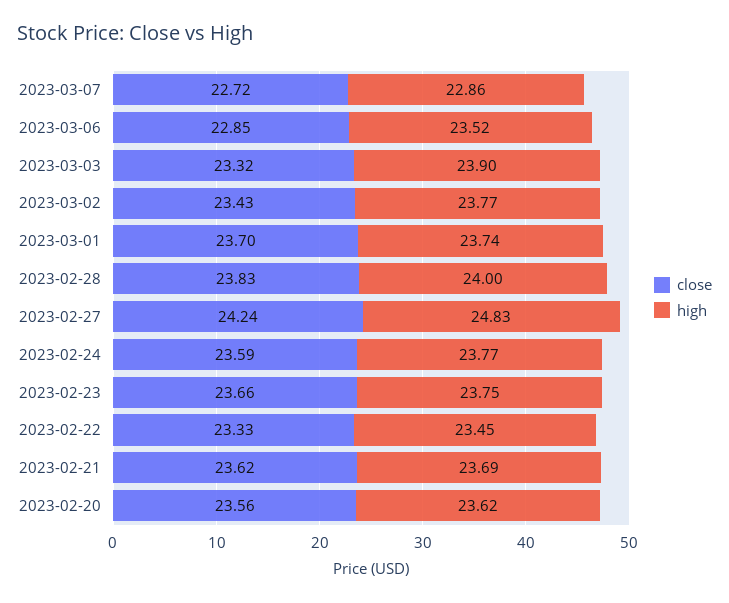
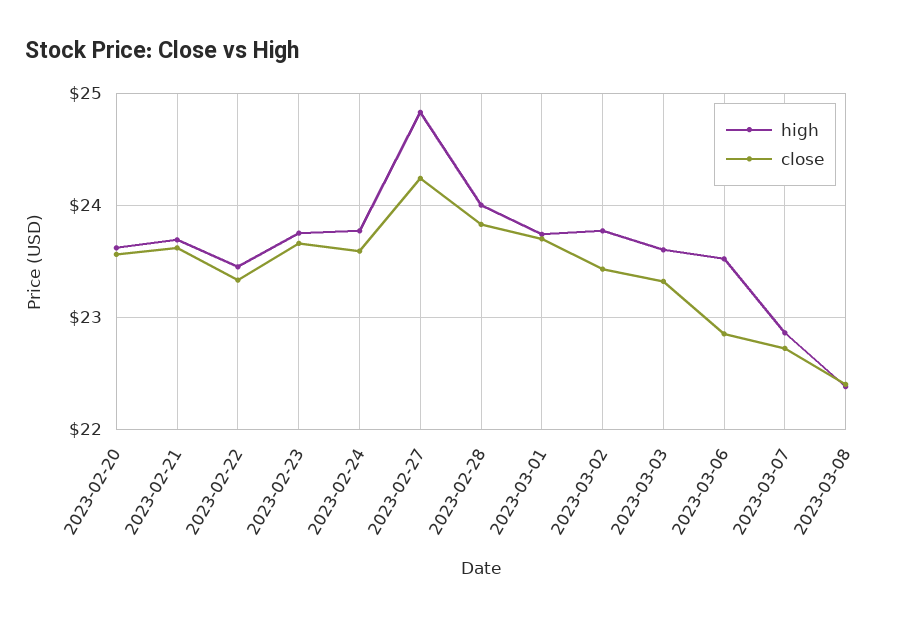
high, 2023-03-03: 23.9 -> 23.6
high, 2023-03-08: none -> 22.4
close, 2023-03-08: none -> 22.4

